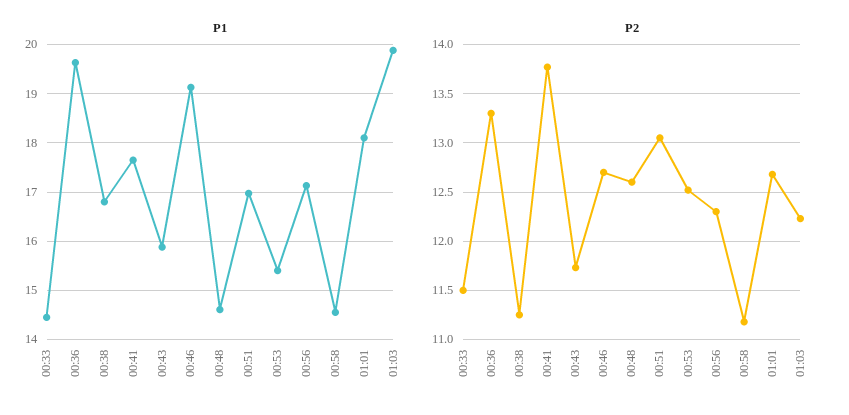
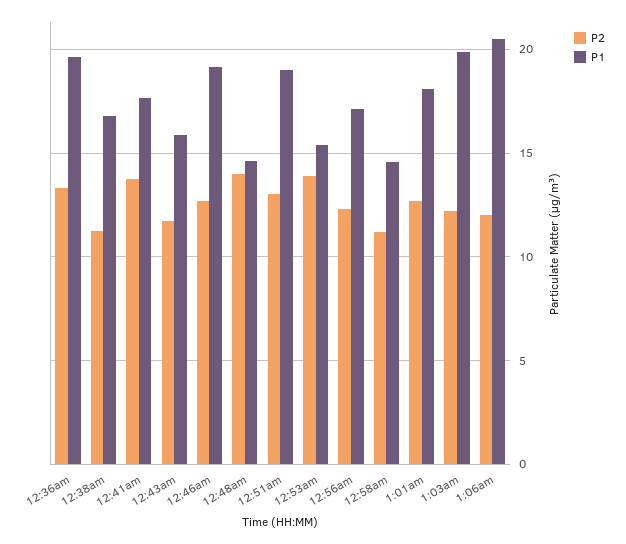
P1, 00:33: 14.4 -> none
P1, 00:51: 17 -> 19
P2, 00:33: 11.5 -> none
P2, 00:48: 12.6 -> 14
P2, 00:53: 12.5 -> 14
P2, 1:06am: none -> 12
P1, 1:06am: none -> 20.5

